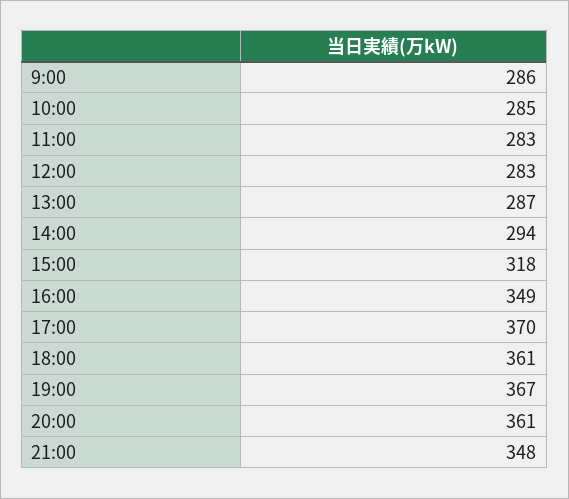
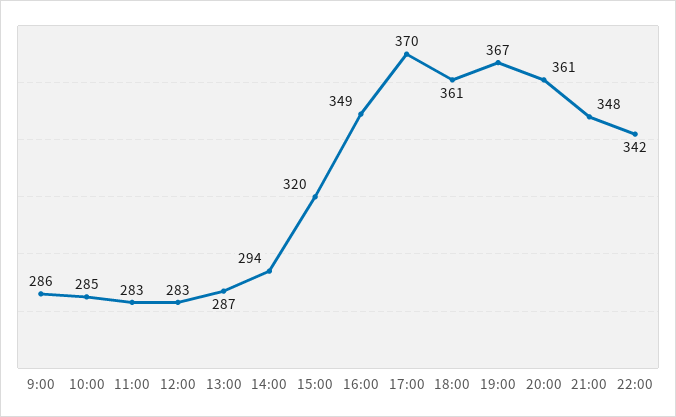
15:00: 318 -> 320
22:00: none -> 342

